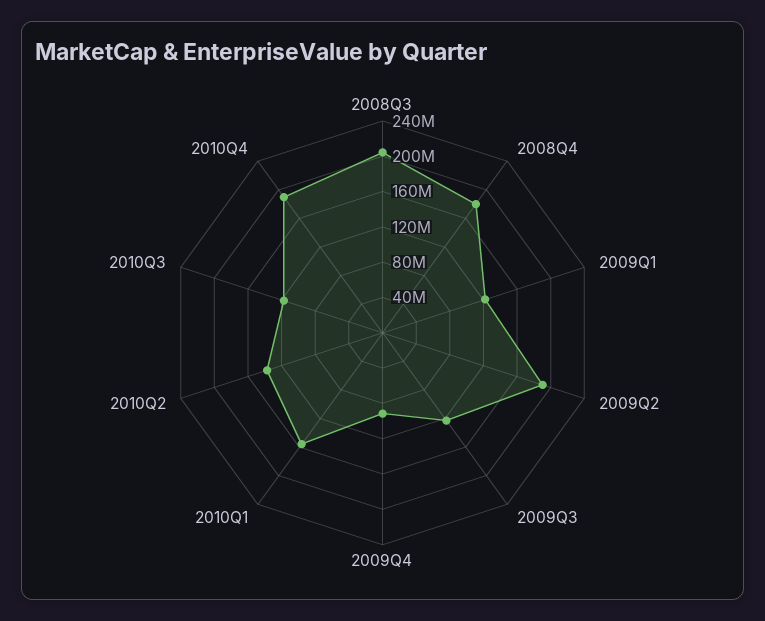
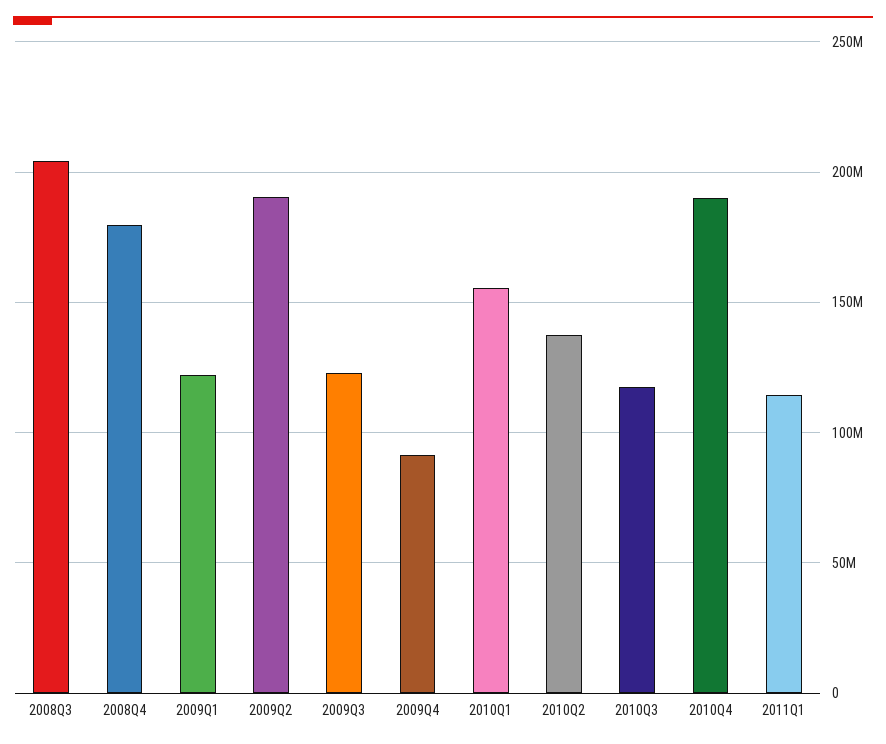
2011Q1: none -> 115000000

